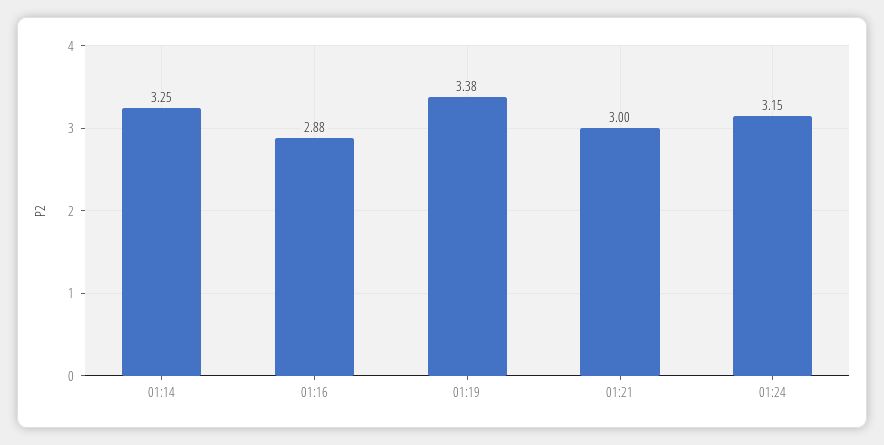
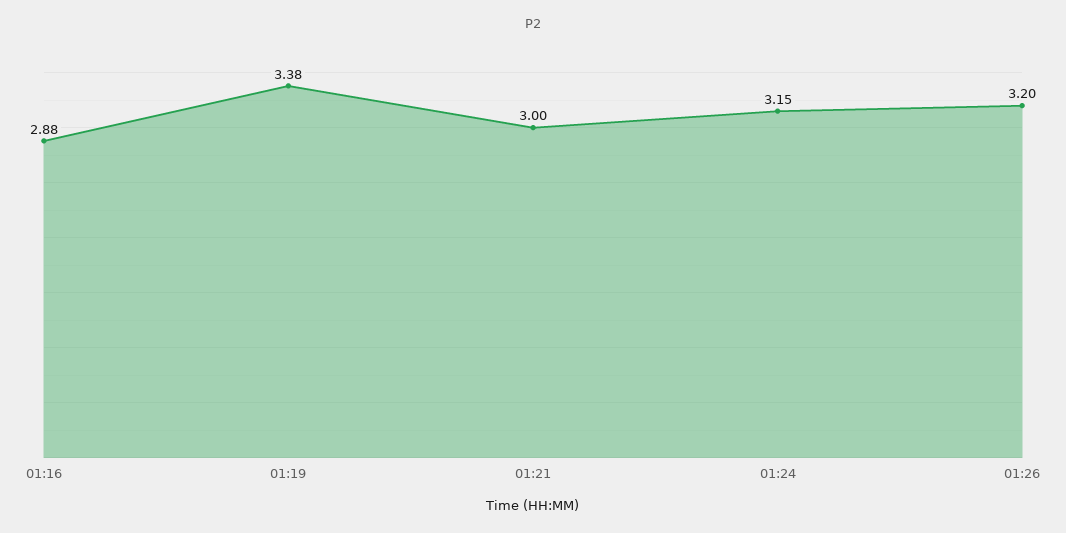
01:14: 3.25 -> none
01:26: none -> 3.2

